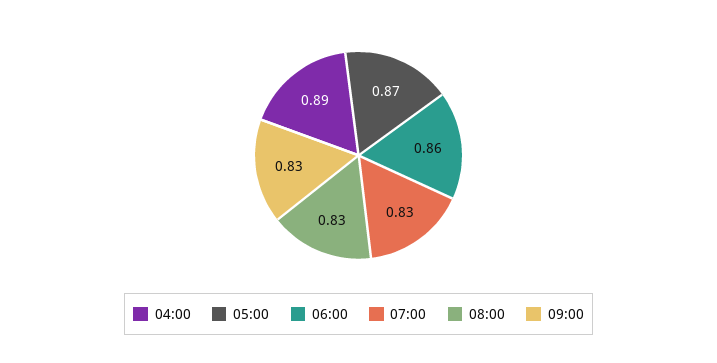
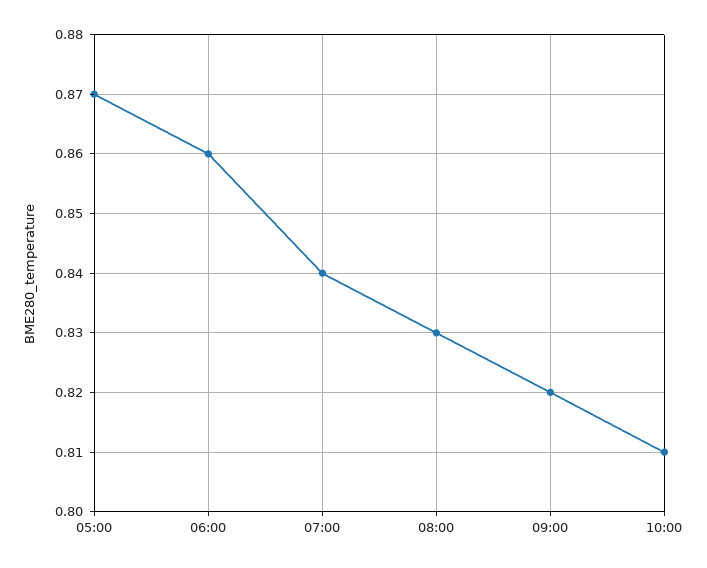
04:00: 0.89 -> none
07:00: 0.83 -> 0.84
09:00: 0.83 -> 0.82
10:00: none -> 0.81

